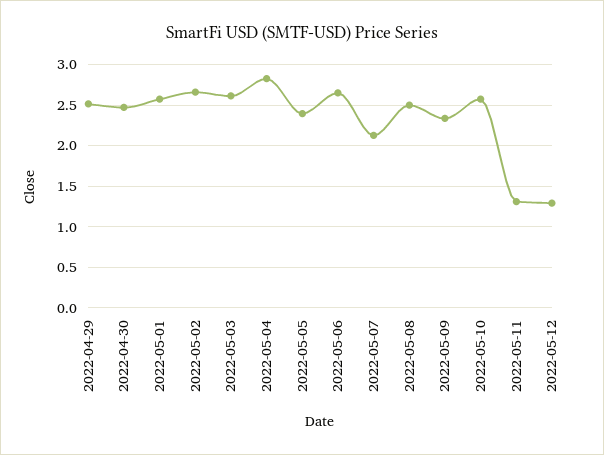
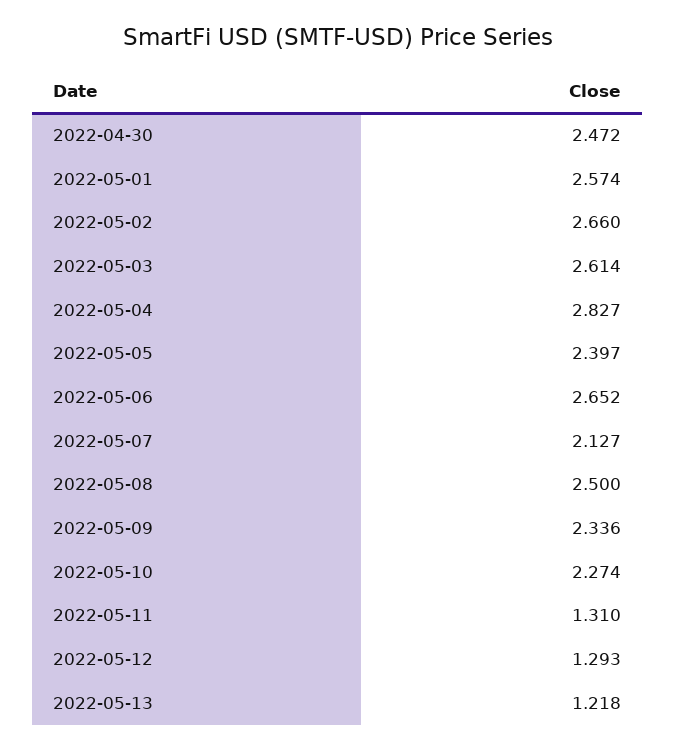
2022-04-29: 2.5 -> none
2022-05-10: 2.6 -> 2.274
2022-05-13: none -> 1.218

